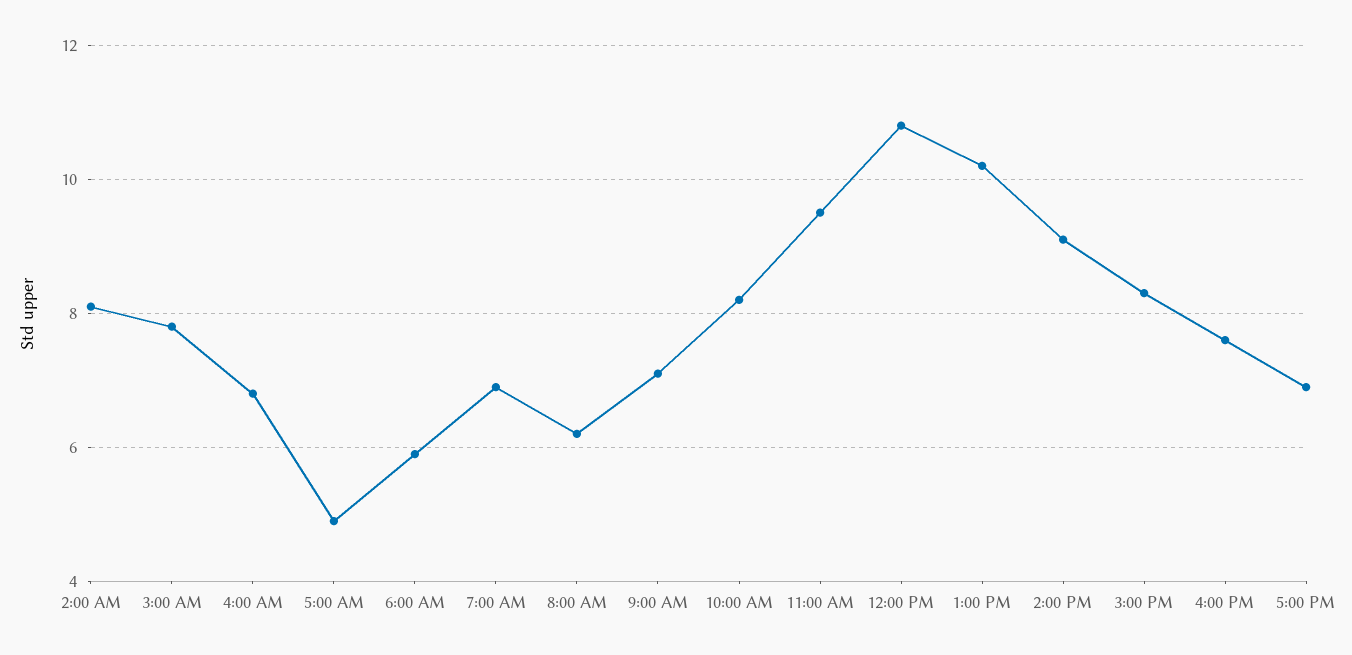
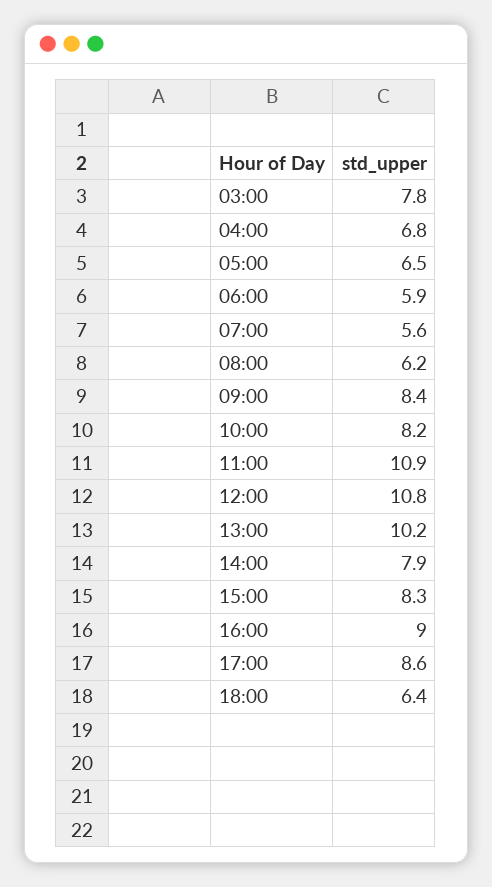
2:00 AM: 8 -> none
5:00 AM: 5 -> 6.5
7:00 AM: 7 -> 5.6
9:00 AM: 7 -> 8.4
11:00 AM: 9.5 -> 10.9
2:00 PM: 9 -> 7.9
4:00 PM: 7.5 -> 9
5:00 PM: 7 -> 8.6
18:00: none -> 6.4

